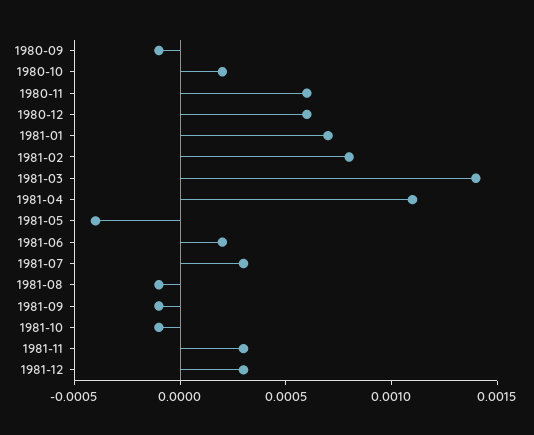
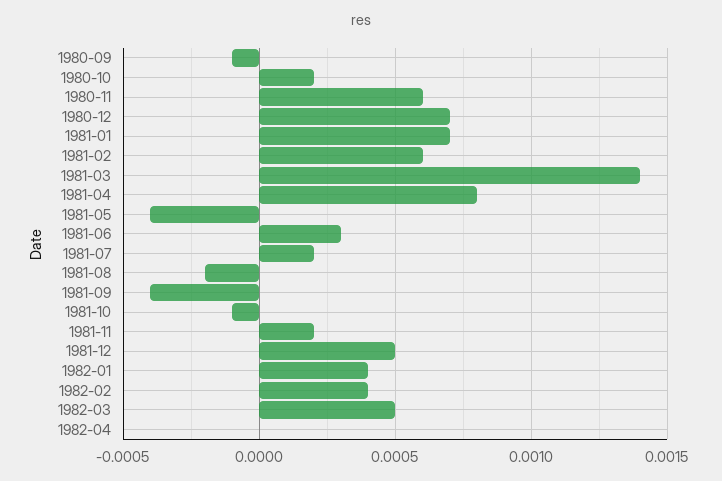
1980-12: 0.0006 -> 0.0007
1981-02: 0.0008 -> 0.0006
1981-04: 0.0011 -> 0.0008
1981-06: 0.0002 -> 0.0003
1981-07: 0.0003 -> 0.0002
1981-08: -0.0001 -> -0.0002
1981-09: -0.0001 -> -0.0004
1981-11: 0.0003 -> 0.0002
1981-12: 0.0003 -> 0.0005
1982-01: none -> 0.0004
1982-02: none -> 0.0004
1982-03: none -> 0.0005
1982-04: none -> 0

